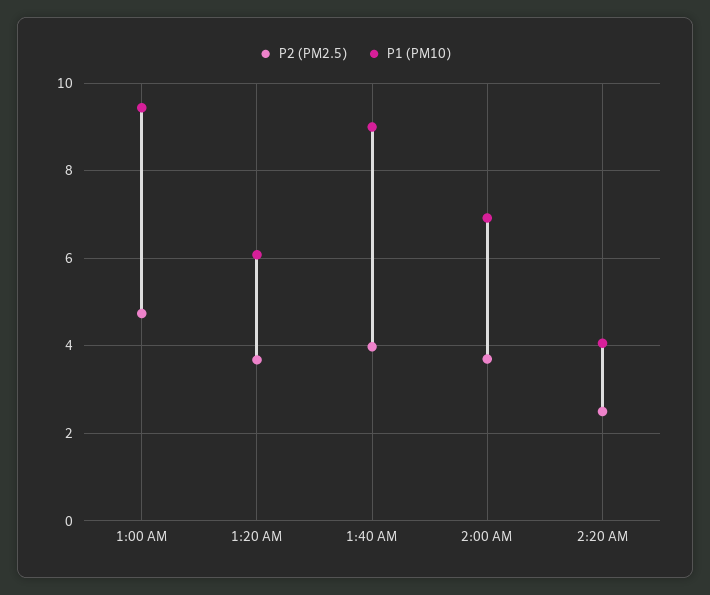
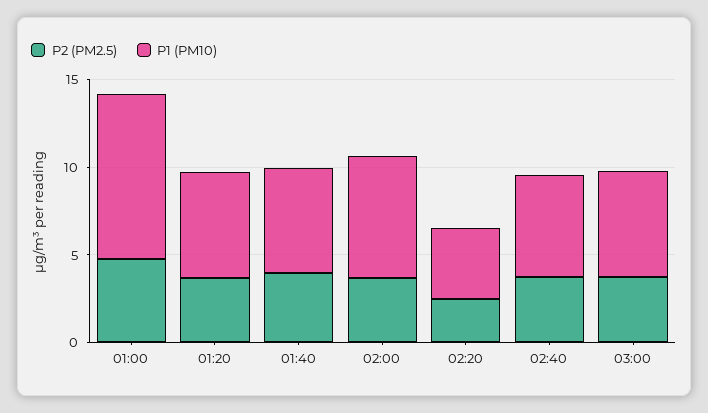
P1 (PM10), 1:40 AM: 9 -> 6
P2 (PM2.5), 02:40: none -> 4
P1 (PM10), 02:40: none -> 6
P2 (PM2.5), 03:00: none -> 4
P1 (PM10), 03:00: none -> 6

